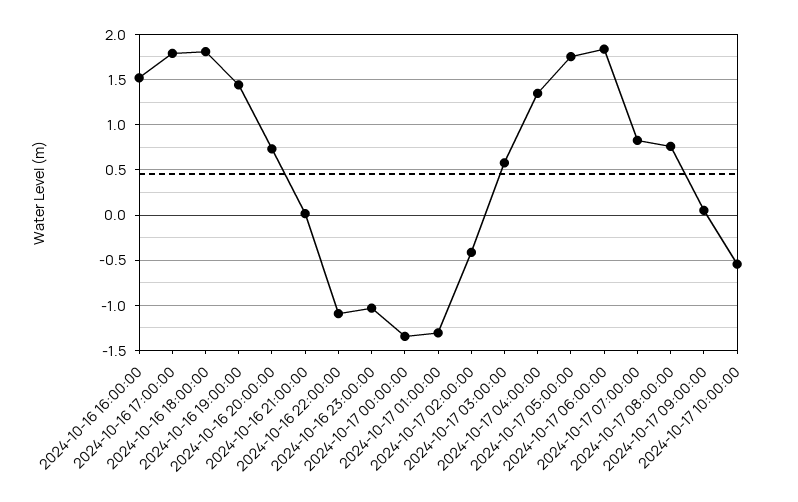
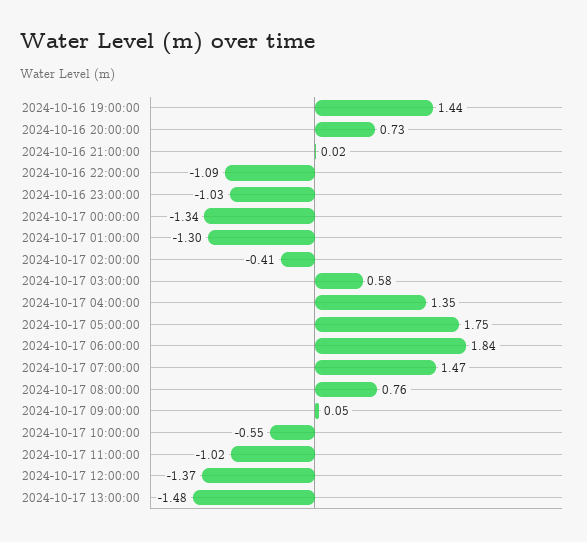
2024-10-16 16:00:00: 1.5 -> none
2024-10-16 17:00:00: 1.8 -> none
2024-10-16 18:00:00: 1.8 -> none
2024-10-17 07:00:00: 0.8 -> 1.47
2024-10-17 11:00:00: none -> -1.02
2024-10-17 12:00:00: none -> -1.37
2024-10-17 13:00:00: none -> -1.48

